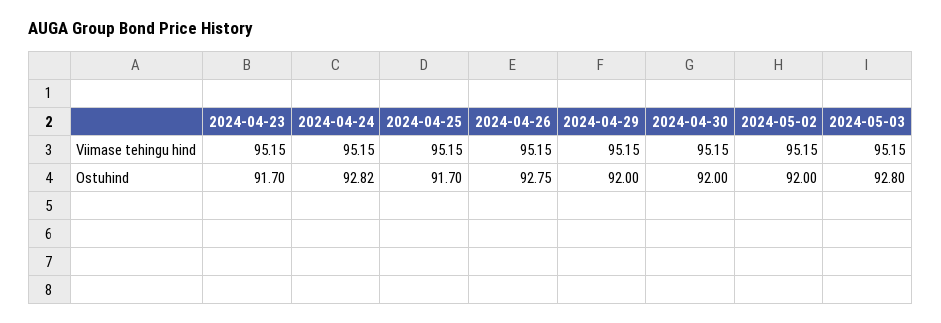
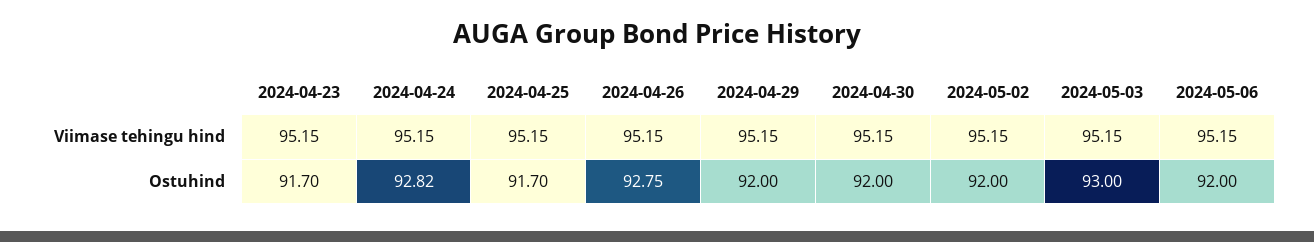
2024-05-03, Ostuhind: 92.8 -> 93
2024-05-06, Viimase tehingu hind: none -> 95.15
2024-05-06, Ostuhind: none -> 92

